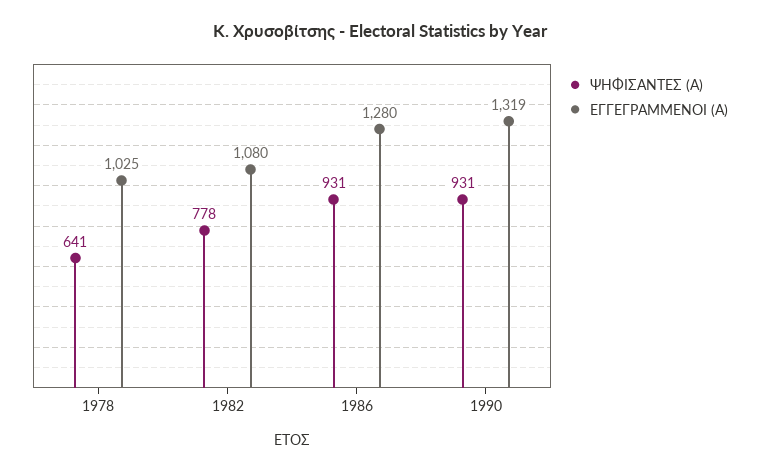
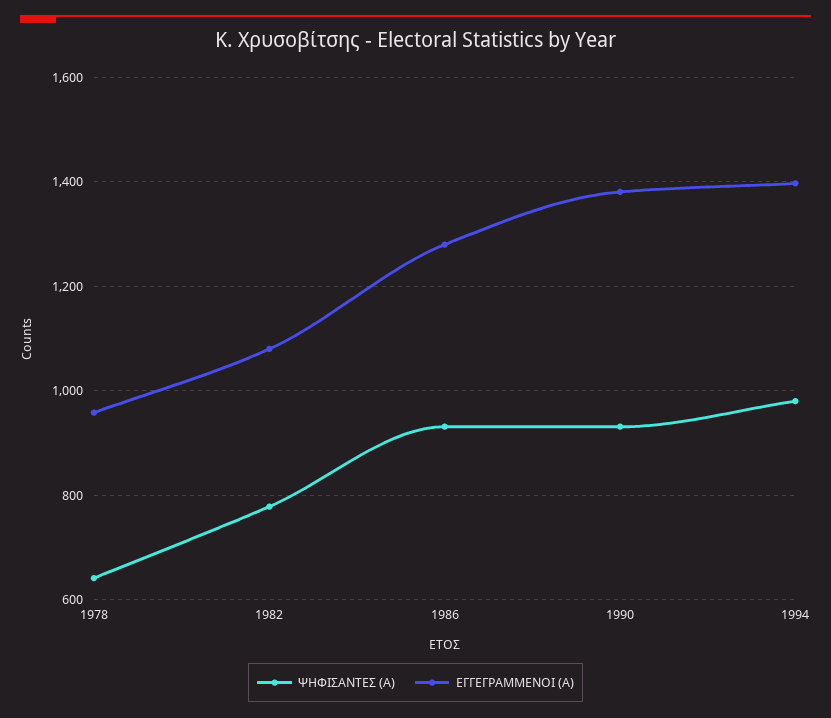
ΕΓΓΕΓΡΑΜΜΕΝΟΙ (Α), 1978: 1025 -> 960
ΕΓΓΕΓΡΑΜΜΕΝΟΙ (Α), 1990: 1319 -> 1380
ΨΗΦΙΣΑΝΤΕΣ (Α), 1994: none -> 980
ΕΓΓΕΓΡΑΜΜΕΝΟΙ (Α), 1994: none -> 1400

